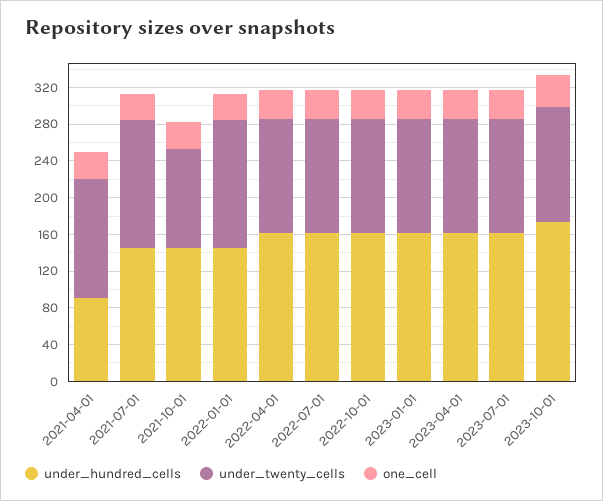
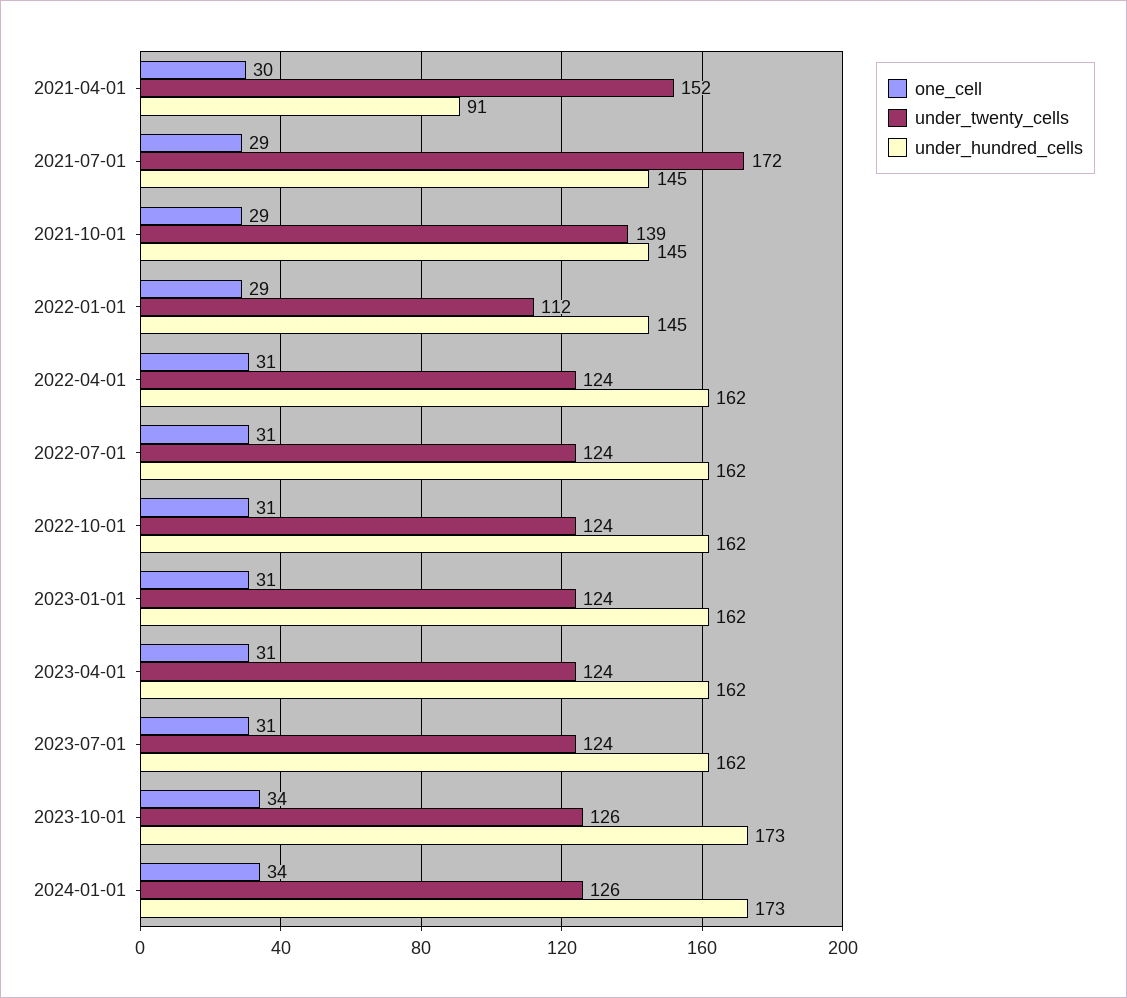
under_twenty_cells, 2021-04-01: 130 -> 152
under_twenty_cells, 2021-07-01: 140 -> 172
under_twenty_cells, 2021-10-01: 110 -> 139
under_twenty_cells, 2022-01-01: 140 -> 112
one_cell, 2024-01-01: none -> 34
under_twenty_cells, 2024-01-01: none -> 126
under_hundred_cells, 2024-01-01: none -> 173

